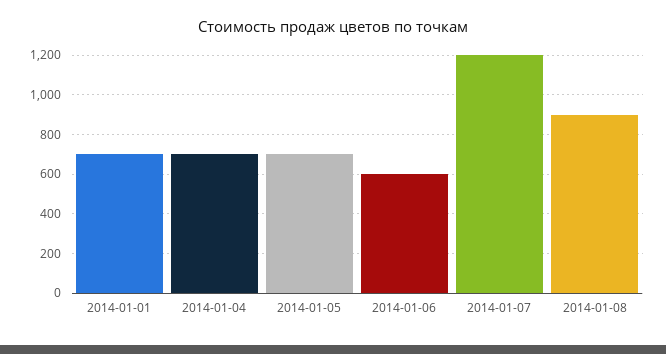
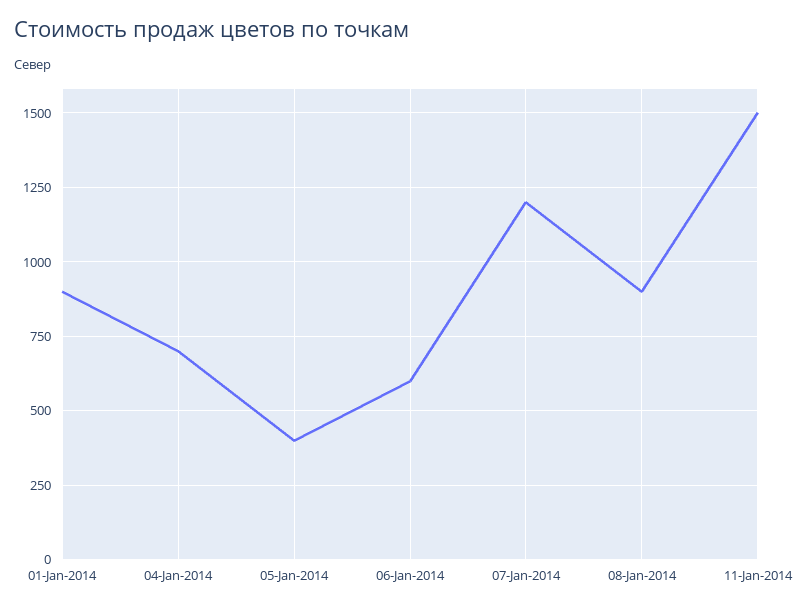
2014-01-01: 700 -> 900
2014-01-05: 700 -> 400
11-Jan-2014: none -> 1500

